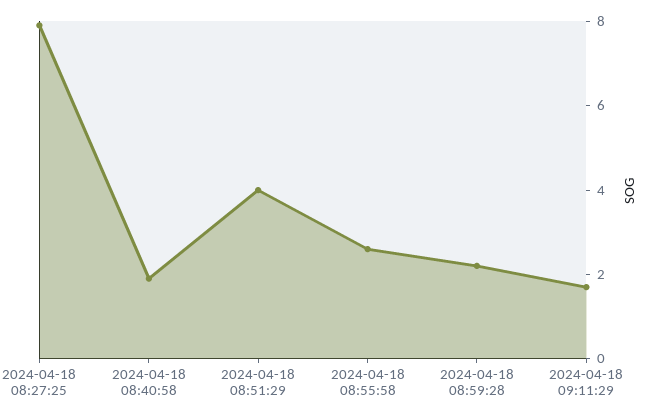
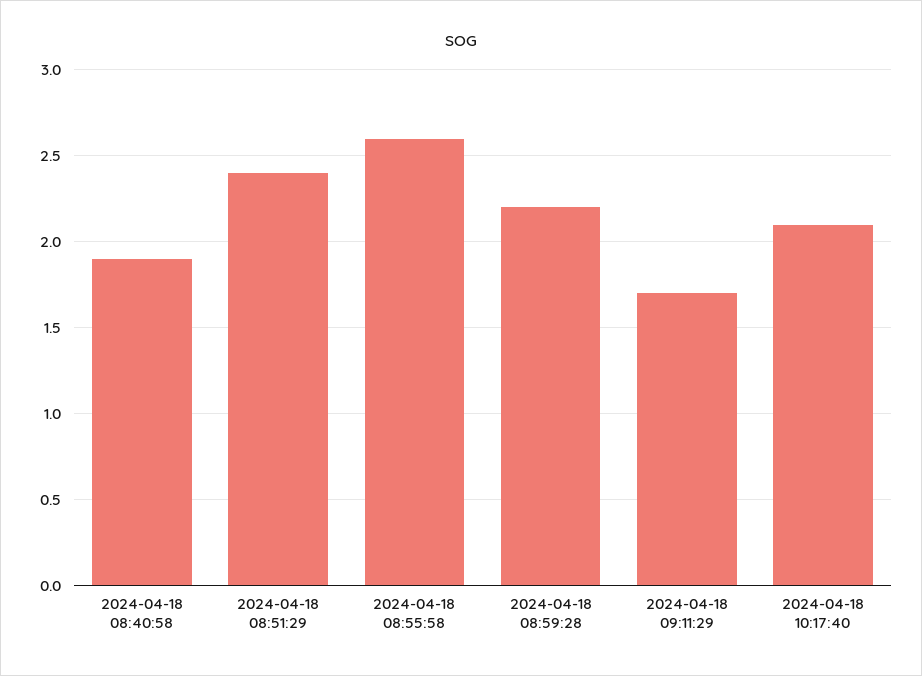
2024-04-18 08:27:25: 8 -> none
2024-04-18 08:51:29: 4 -> 2.4
2024-04-18 10:17:40: none -> 2.1

